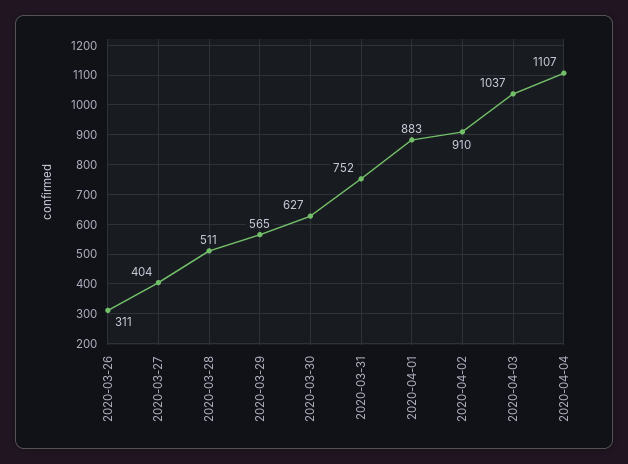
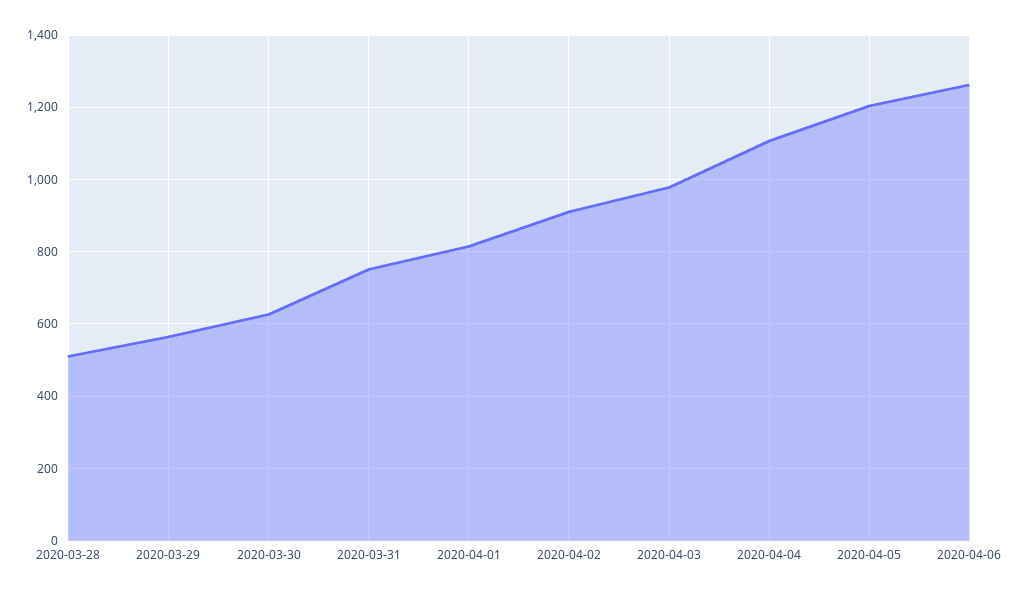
2020-03-26: 311 -> none
2020-03-27: 404 -> none
2020-04-01: 883 -> 820
2020-04-03: 1037 -> 980
2020-04-05: none -> 1200
2020-04-06: none -> 1260

